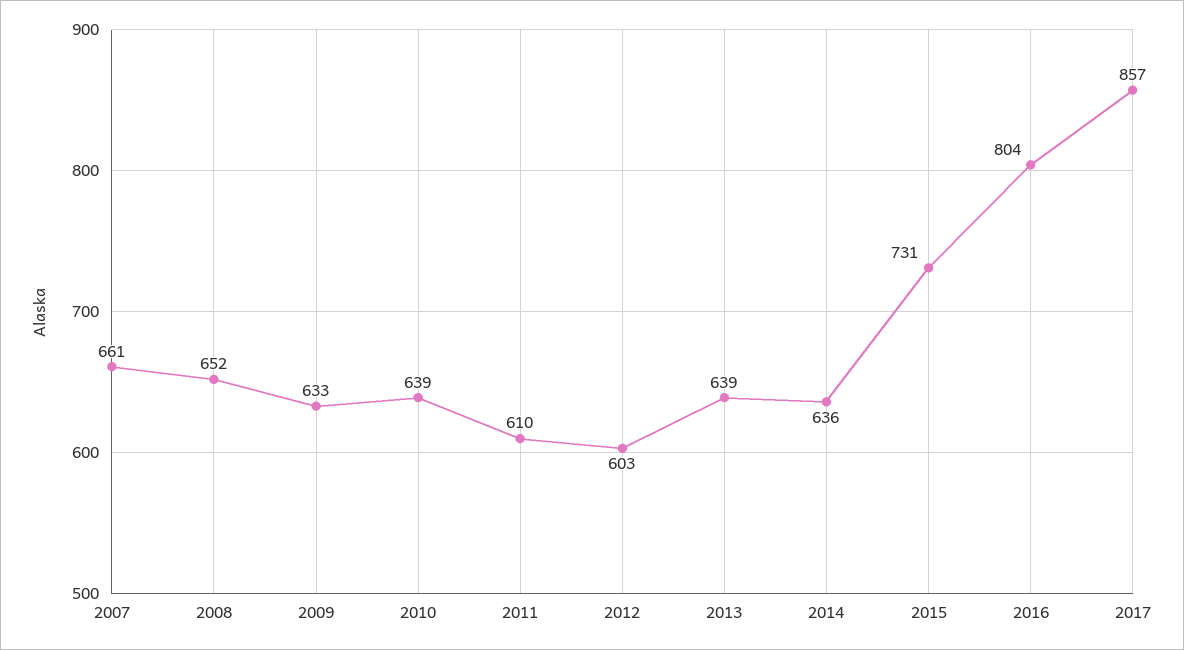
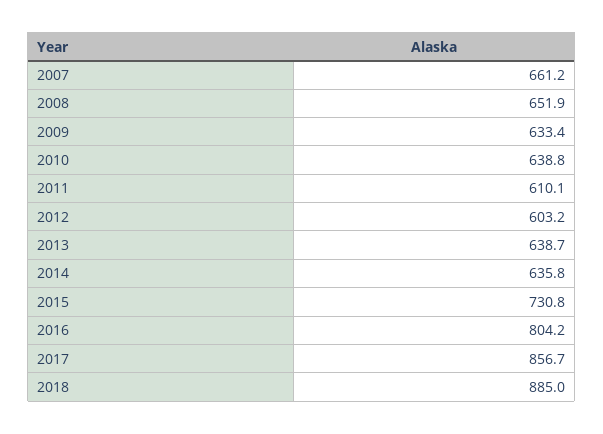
2018: none -> 885

